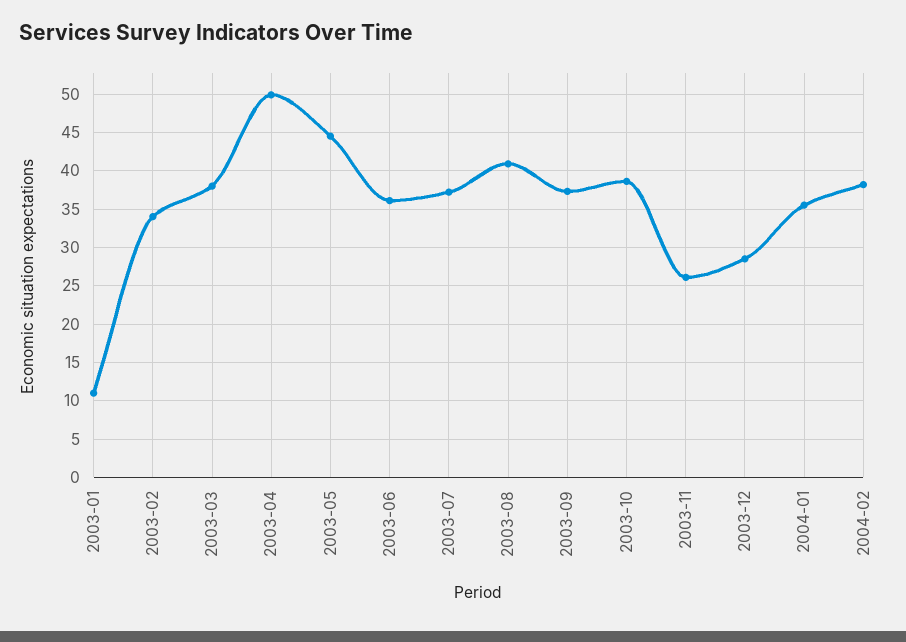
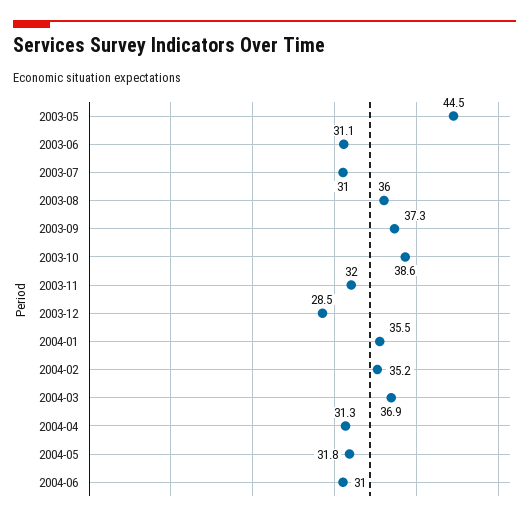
2003-01: 11 -> none
2003-02: 34 -> none
2003-03: 38 -> none
2003-04: 50 -> none
2003-06: 36 -> 31.1
2003-07: 37 -> 31
2003-08: 41 -> 36
2003-11: 26 -> 32
2004-02: 38 -> 35.2
2004-03: none -> 36.9
2004-04: none -> 31.3
2004-05: none -> 31.8
2004-06: none -> 31

